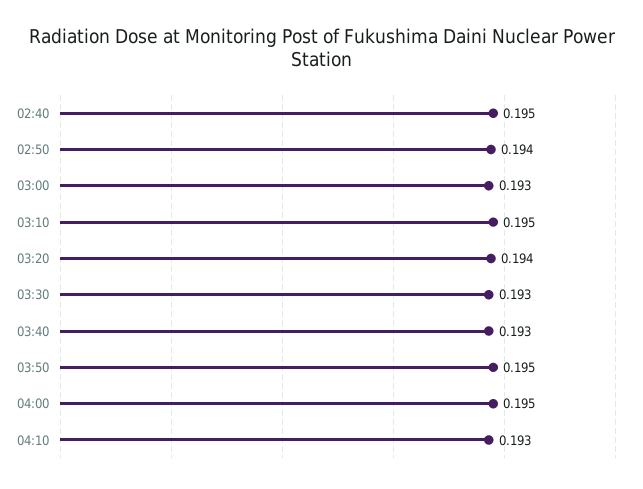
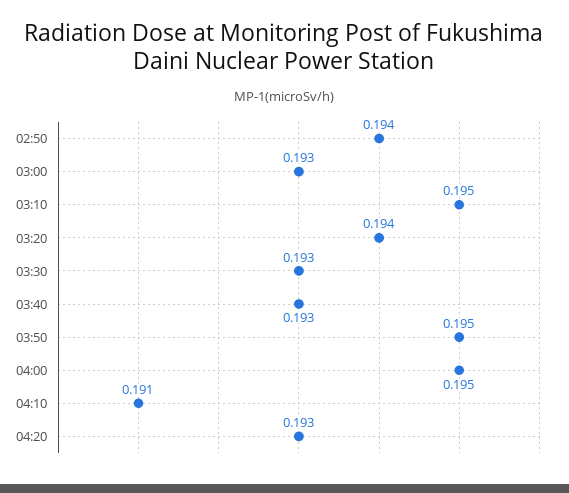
02:40: 0.195 -> none
04:10: 0.193 -> 0.191
04:20: none -> 0.193

